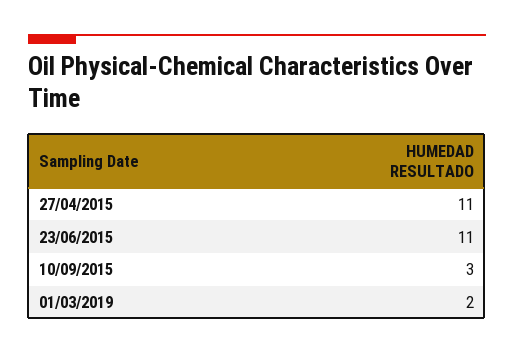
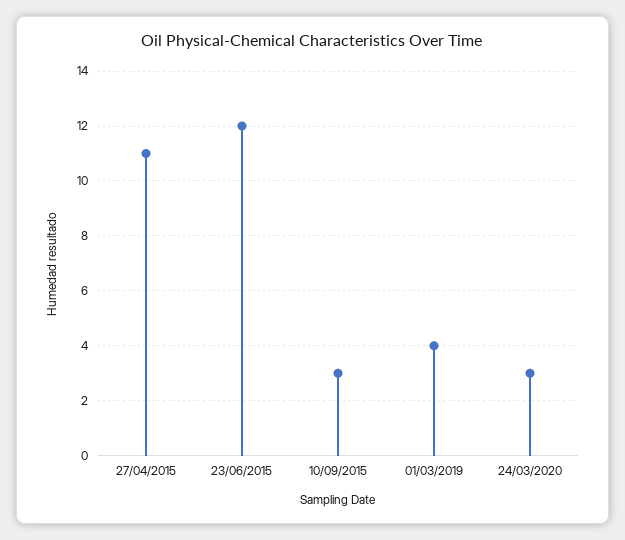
23/06/2015: 11 -> 12
01/03/2019: 2 -> 4
24/03/2020: none -> 3

